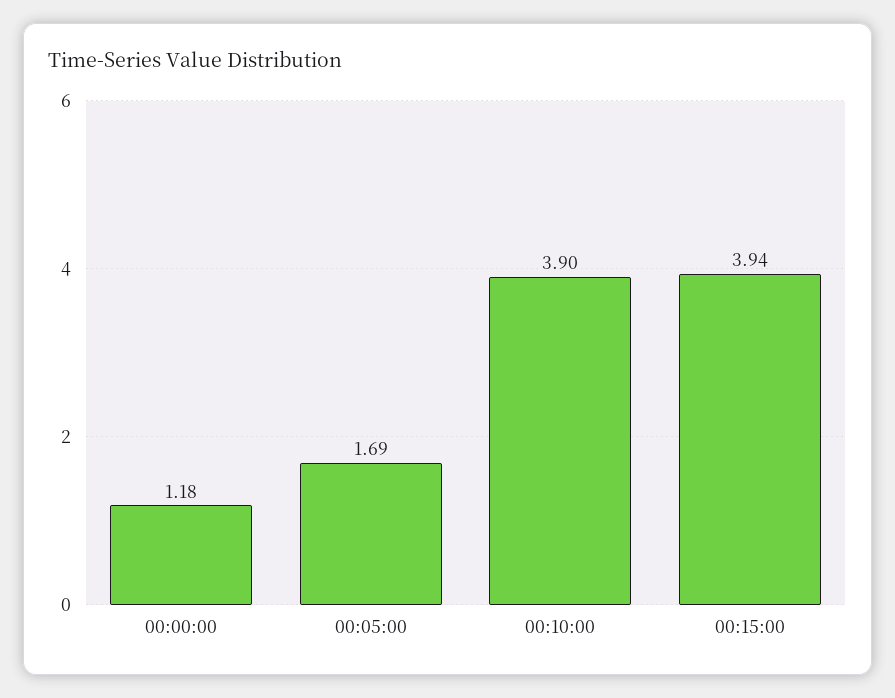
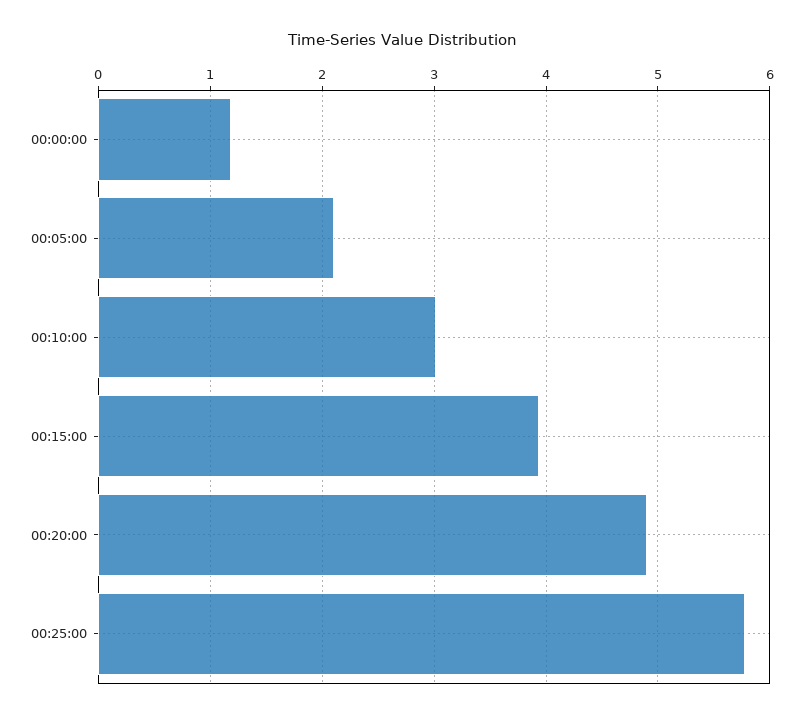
00:05:00: 1.69 -> 2.1
00:10:00: 3.9 -> 3
00:20:00: none -> 4.9
00:25:00: none -> 5.8

